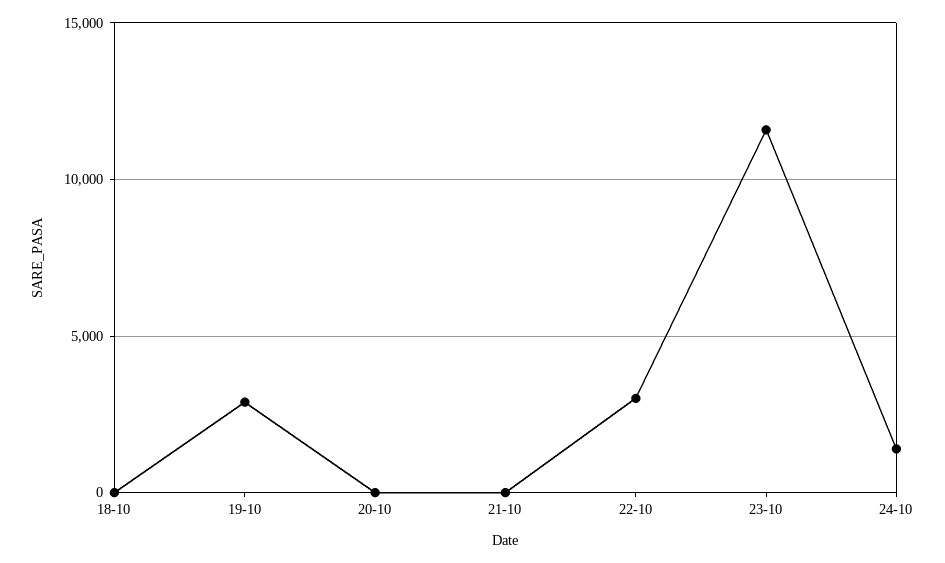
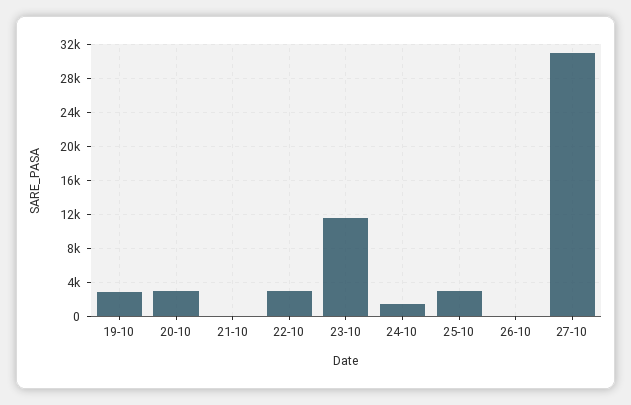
18-10: 0 -> none
20-10: 0 -> 3000
25-10: none -> 3000
26-10: none -> 0
27-10: none -> 31000

